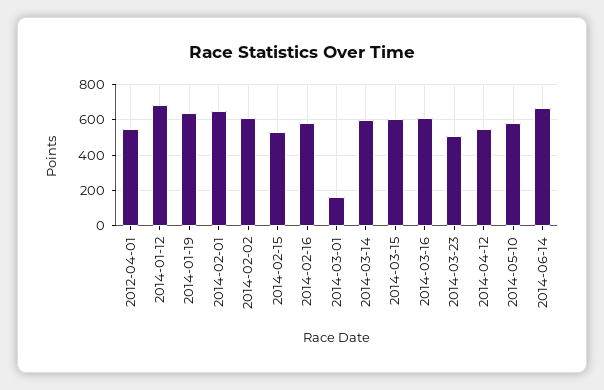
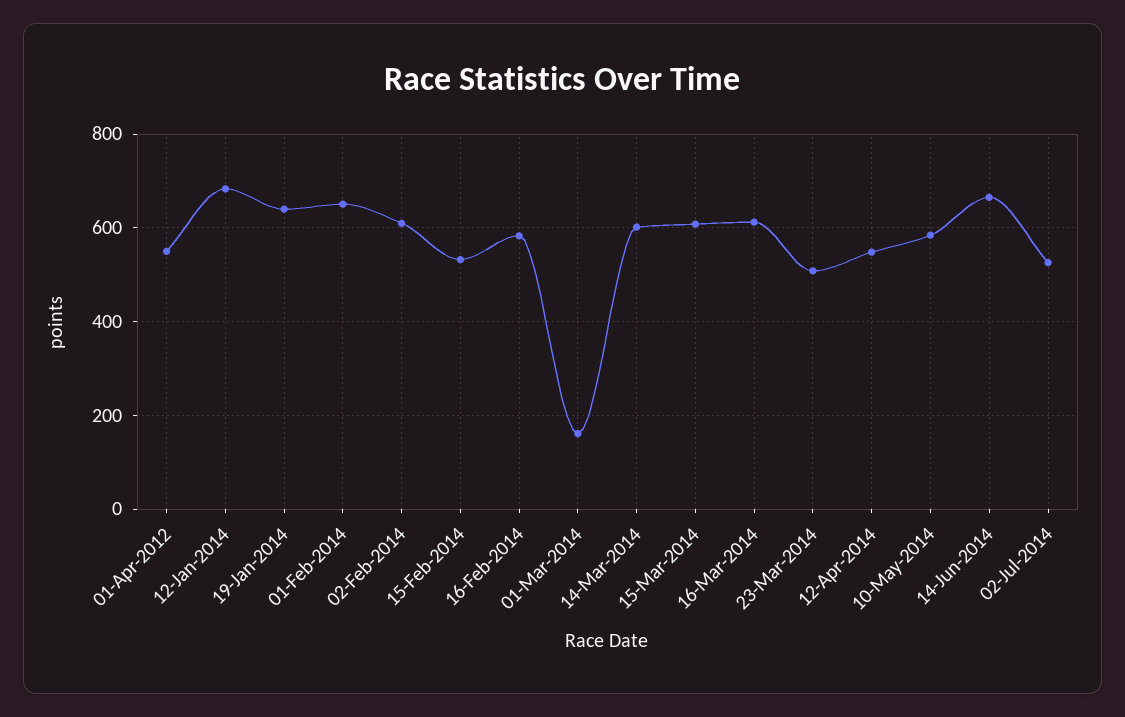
02-Jul-2014: none -> 520

